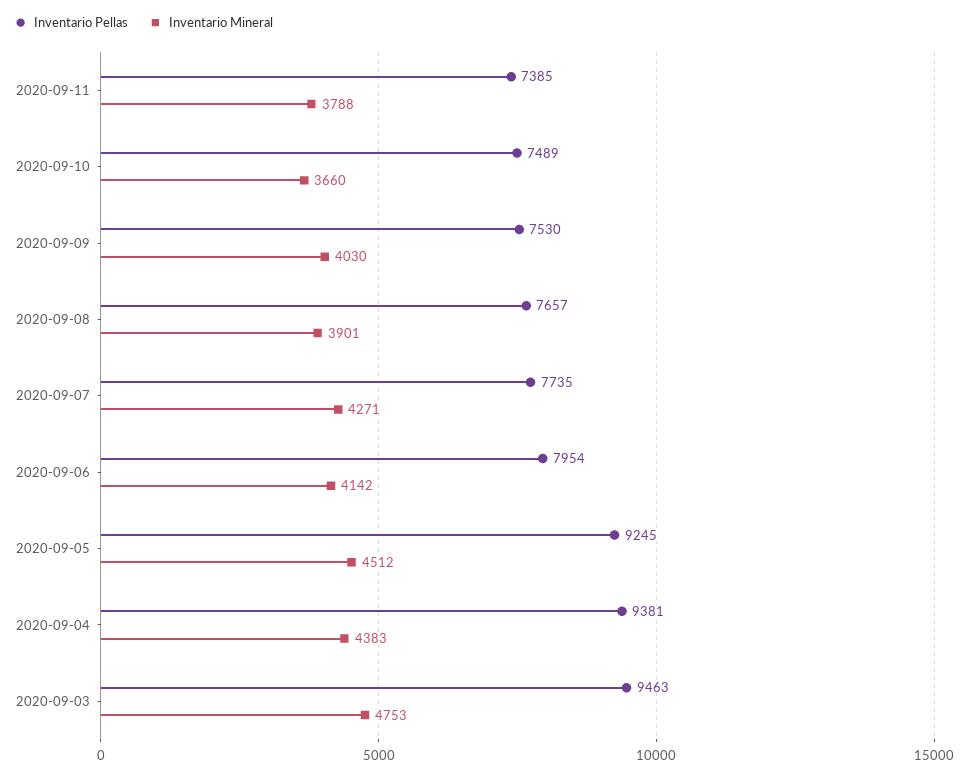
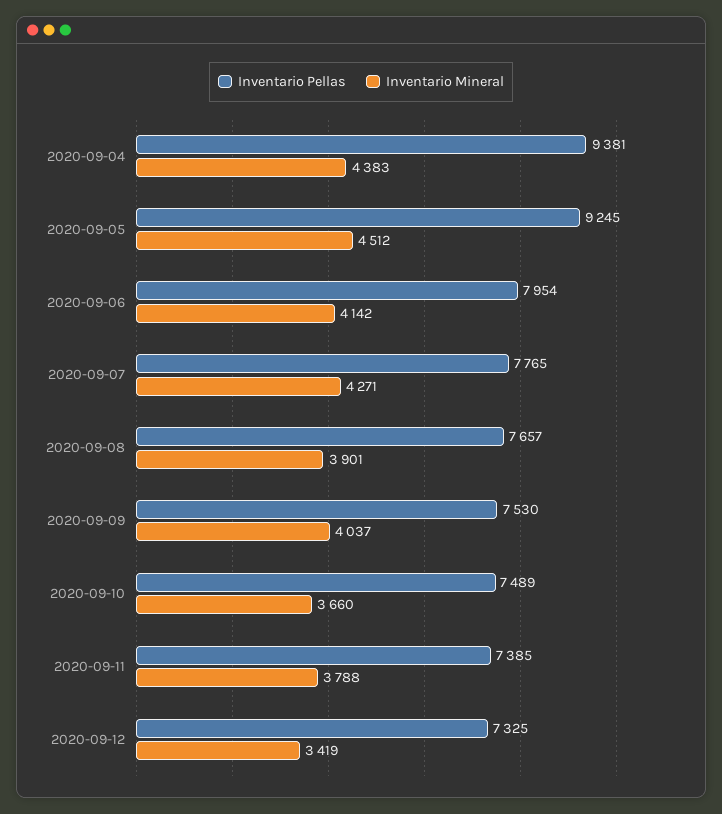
Inventario Mineral, 2020-09-09: 4030 -> 4037
Inventario Pellas, 2020-09-07: 7735 -> 7765
Inventario Pellas, 2020-09-03: 9463 -> none
Inventario Mineral, 2020-09-03: 4753 -> none
Inventario Pellas, 2020-09-12: none -> 7325
Inventario Mineral, 2020-09-12: none -> 3419

